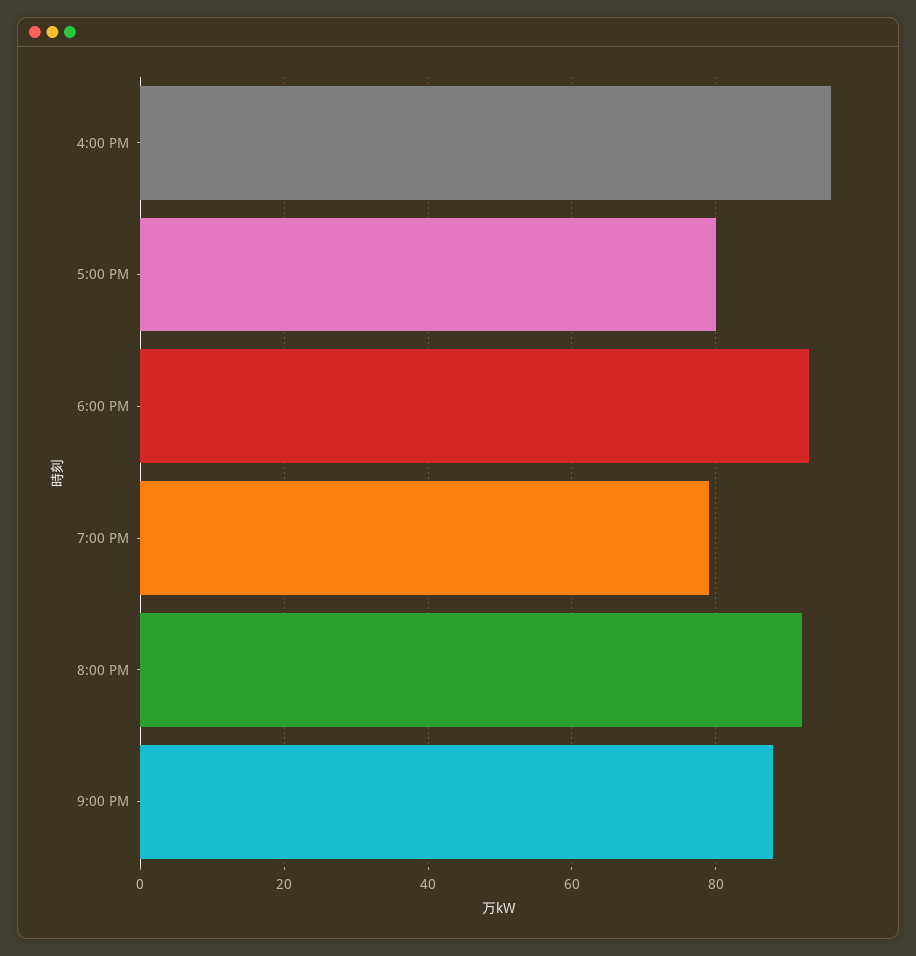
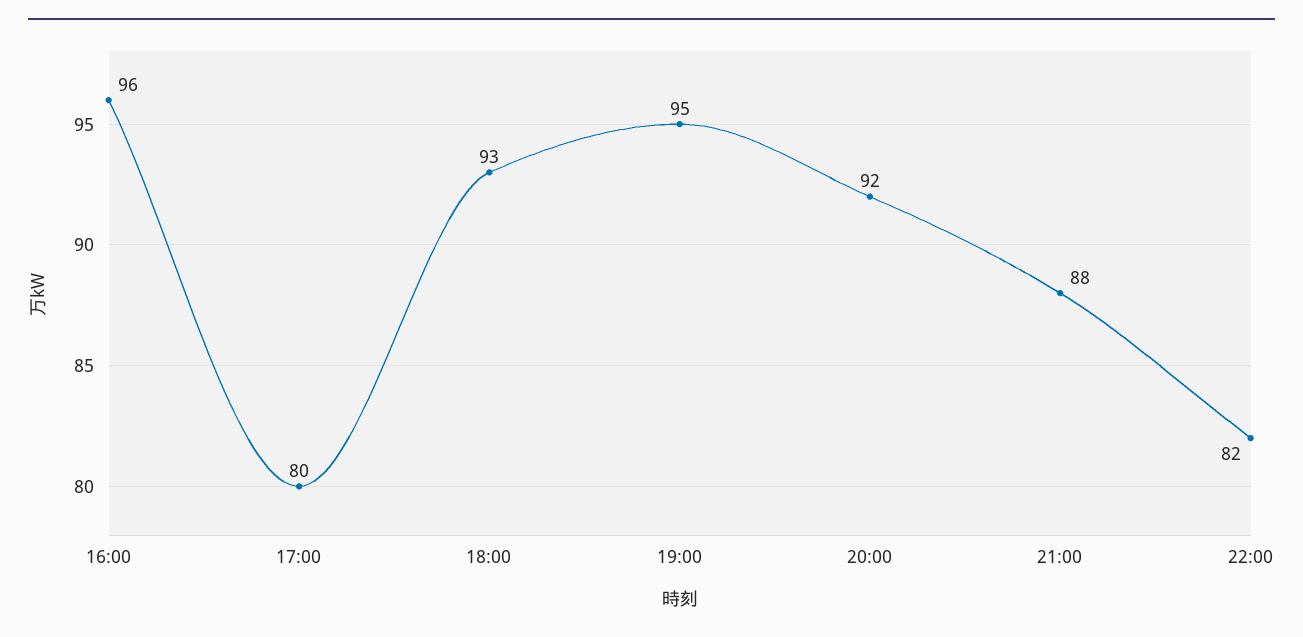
7:00 PM: 80 -> 95
22:00: none -> 82

